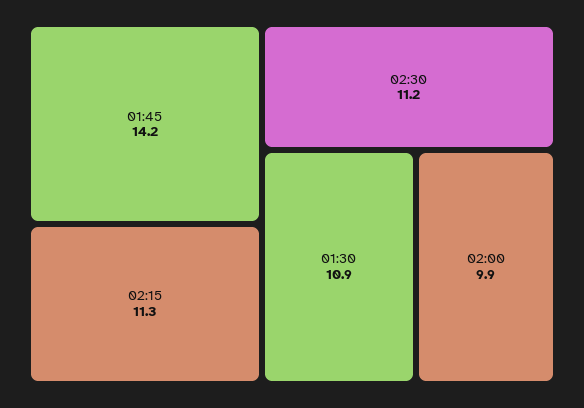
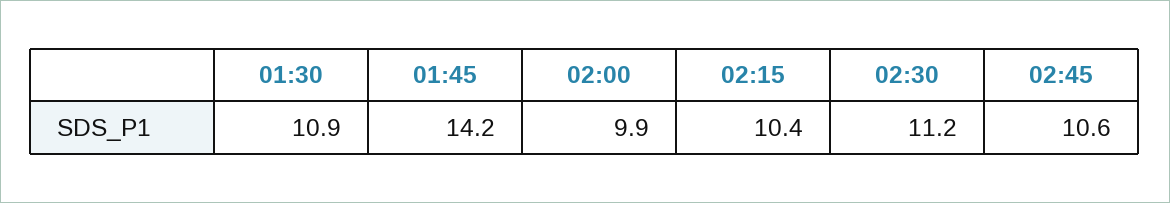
02:15: 11.3 -> 10.4
02:45: none -> 10.6

